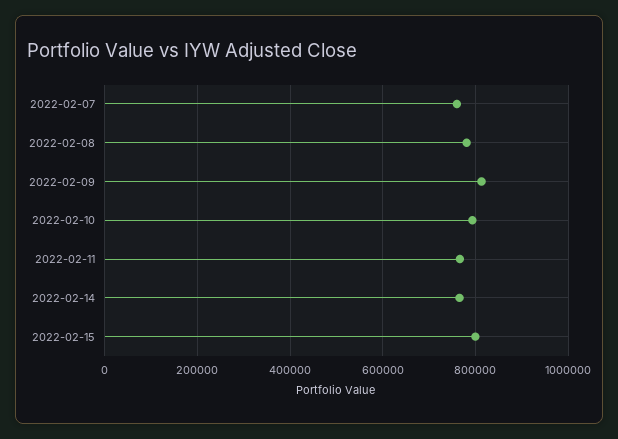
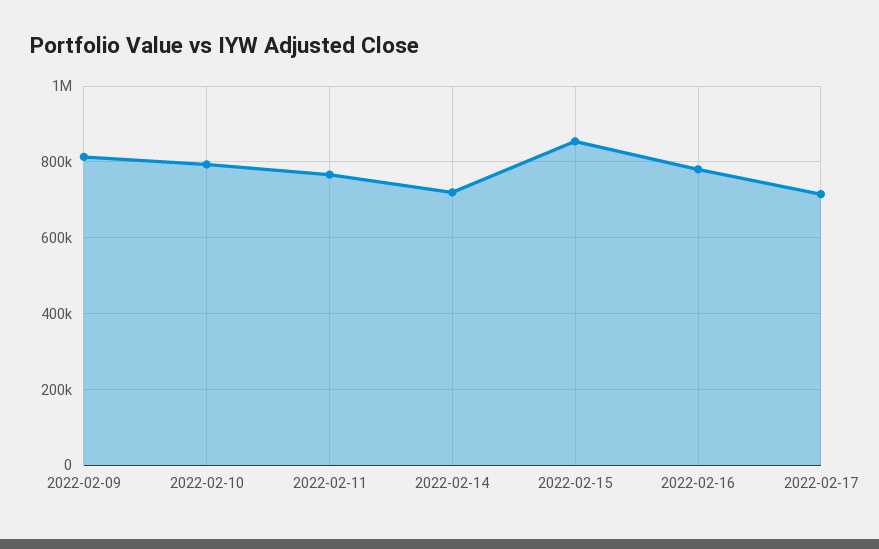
2022-02-07: 760000 -> none
2022-02-08: 780000 -> none
2022-02-14: 760000 -> 720000
2022-02-15: 800000 -> 860000
2022-02-16: none -> 780000
2022-02-17: none -> 720000

